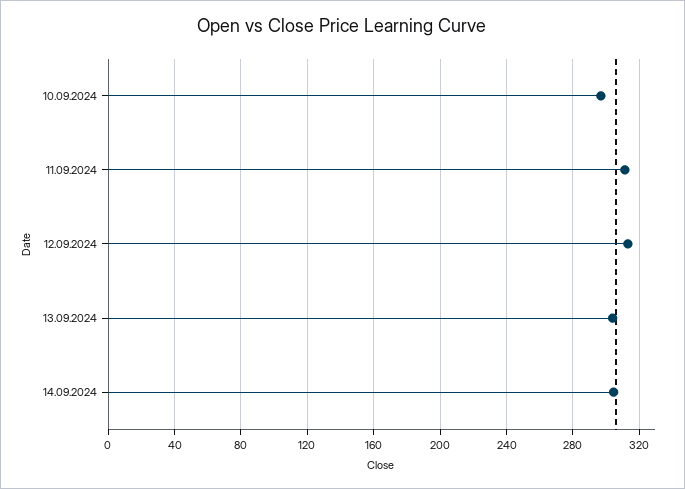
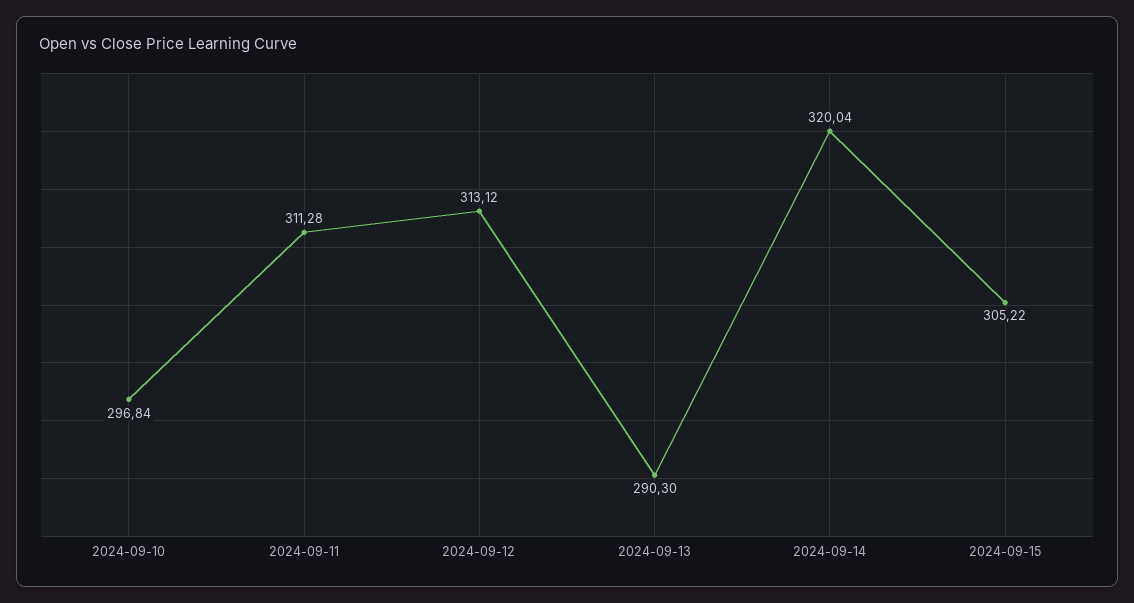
13.09.2024: 305 -> 290.3
14.09.2024: 305 -> 320.04
2024-09-15: none -> 305.22

